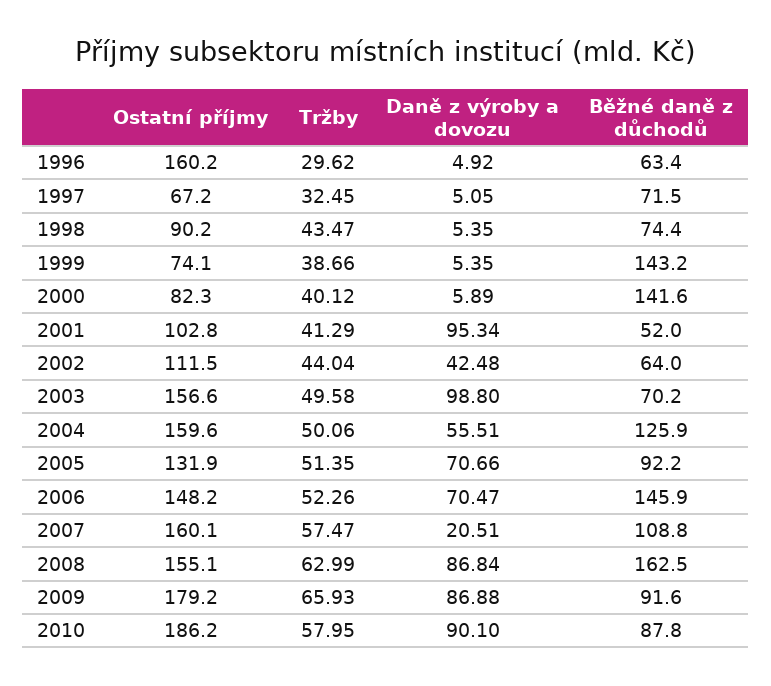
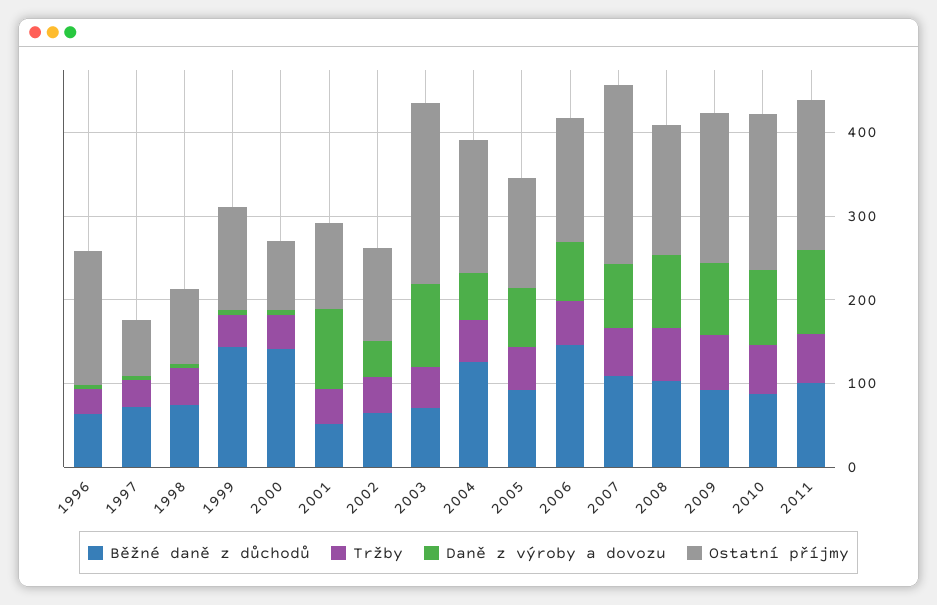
Ostatní příjmy, 1999: 74.1 -> 120
Ostatní příjmy, 2003: 156.6 -> 220
Ostatní příjmy, 2007: 160.1 -> 220
Daně z výroby a dovozu, 2007: 20.51 -> 80
Běžné daně z důchodů, 2008: 162.5 -> 100
Běžné daně z důchodů, 2011: none -> 100
Tržby, 2011: none -> 60
Daně z výroby a dovozu, 2011: none -> 100
Ostatní příjmy, 2011: none -> 180

